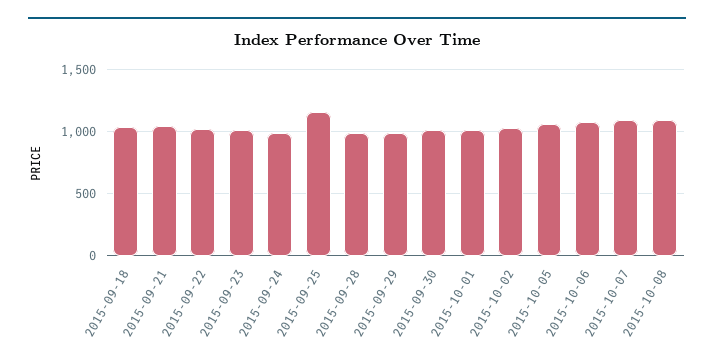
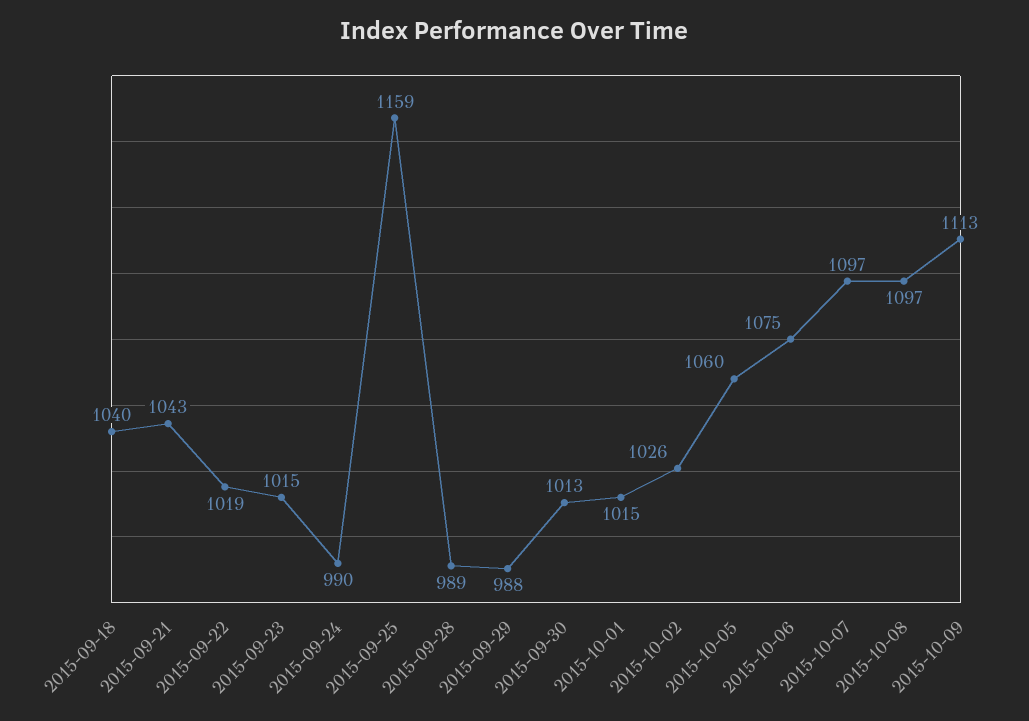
2015-10-09: none -> 1113

